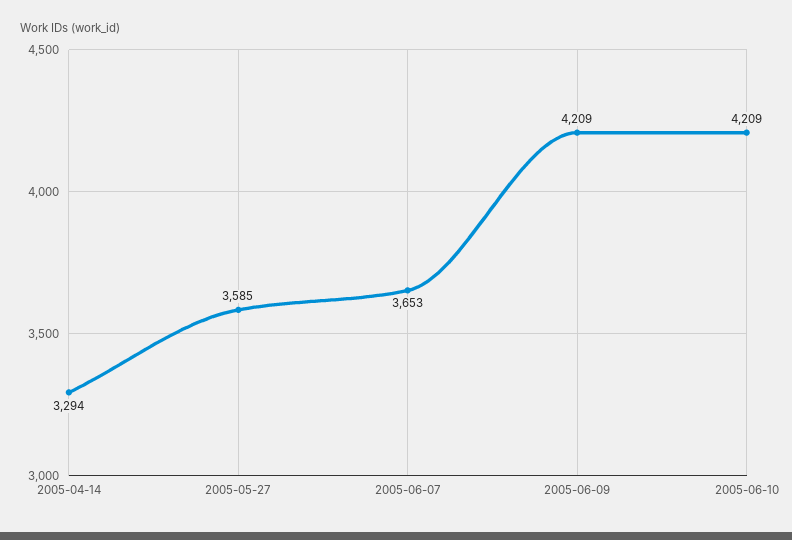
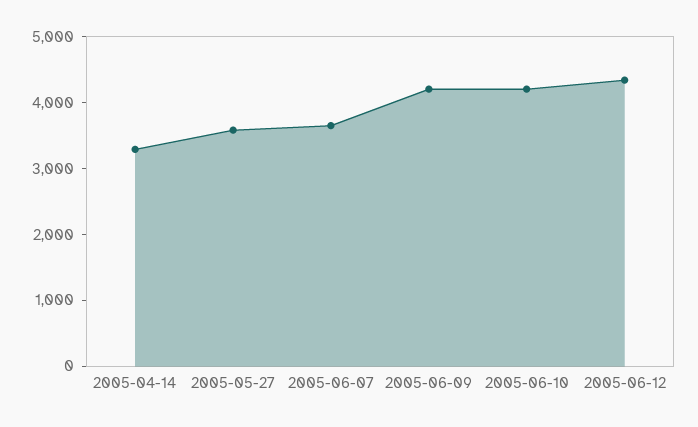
2005-06-12: none -> 4400

